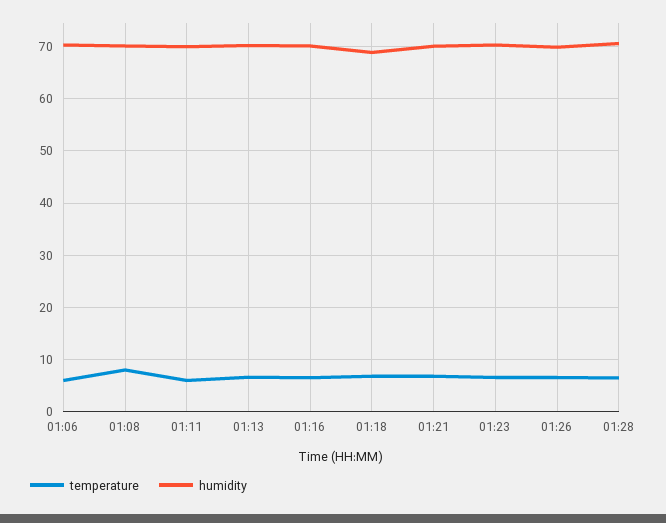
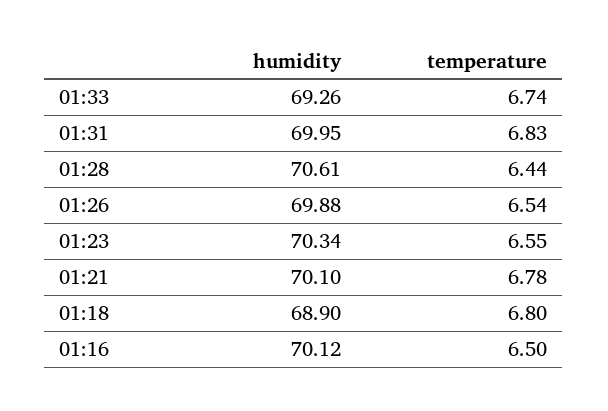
temperature, 01:06: 6 -> none
humidity, 01:06: 70 -> none
temperature, 01:08: 8 -> none
humidity, 01:08: 70 -> none
temperature, 01:11: 6 -> none
humidity, 01:11: 70 -> none
temperature, 01:13: 6 -> none
humidity, 01:13: 70 -> none
humidity, 01:33: none -> 69.26
temperature, 01:33: none -> 6.74
humidity, 01:31: none -> 69.95
temperature, 01:31: none -> 6.83

